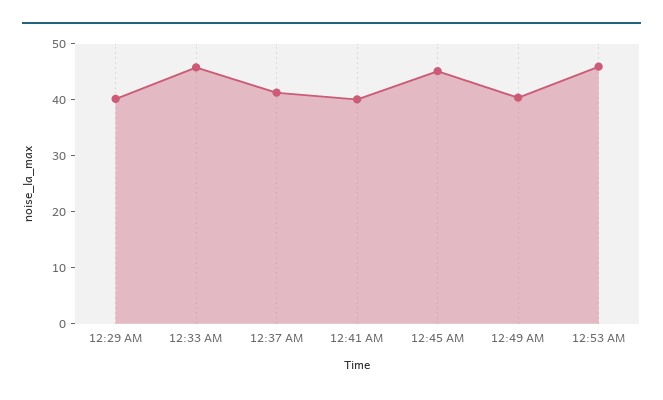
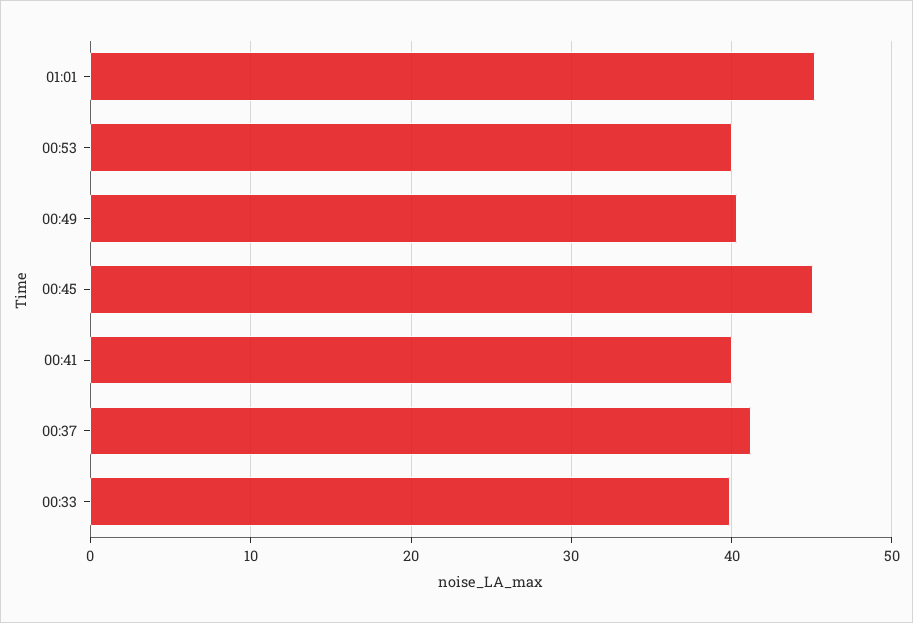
12:29 AM: 40 -> none
12:33 AM: 46 -> 40
12:53 AM: 46 -> 40
01:01: none -> 45

